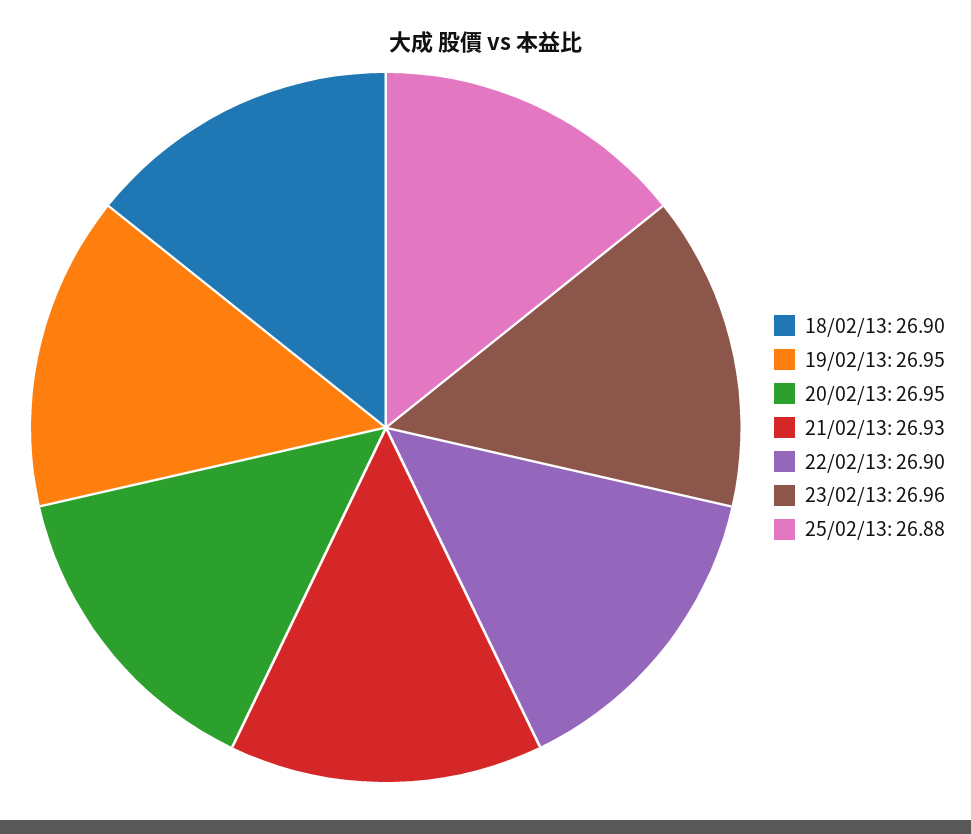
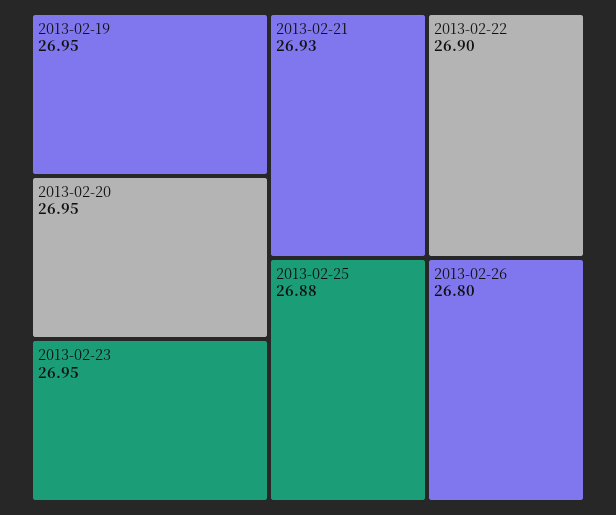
18/02/13: 26.9 -> none
23/02/13: 26.96 -> 26.95
2013-02-26: none -> 26.8

